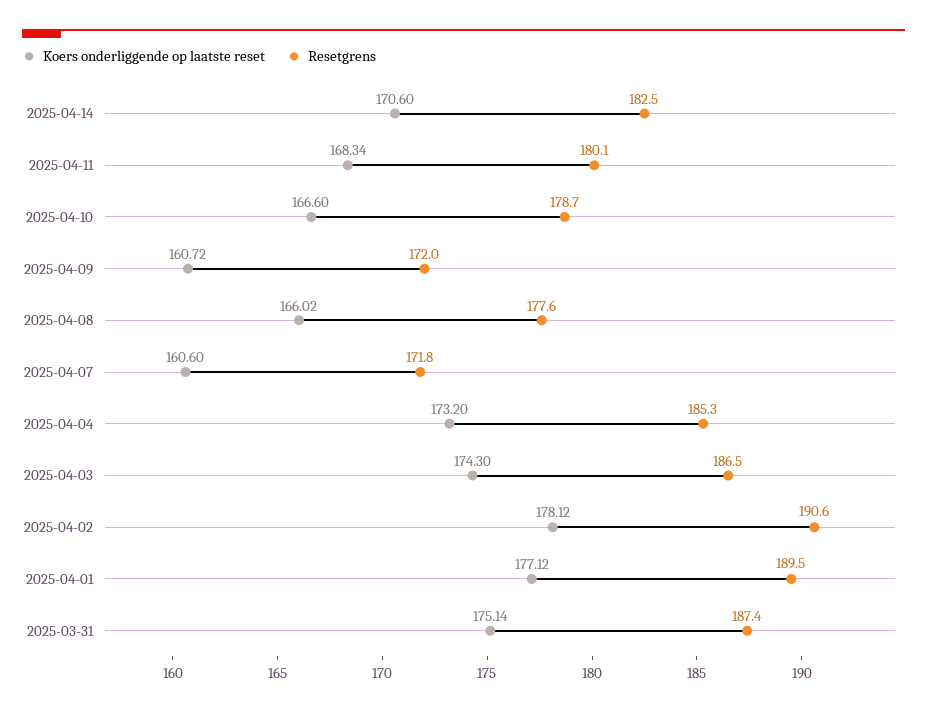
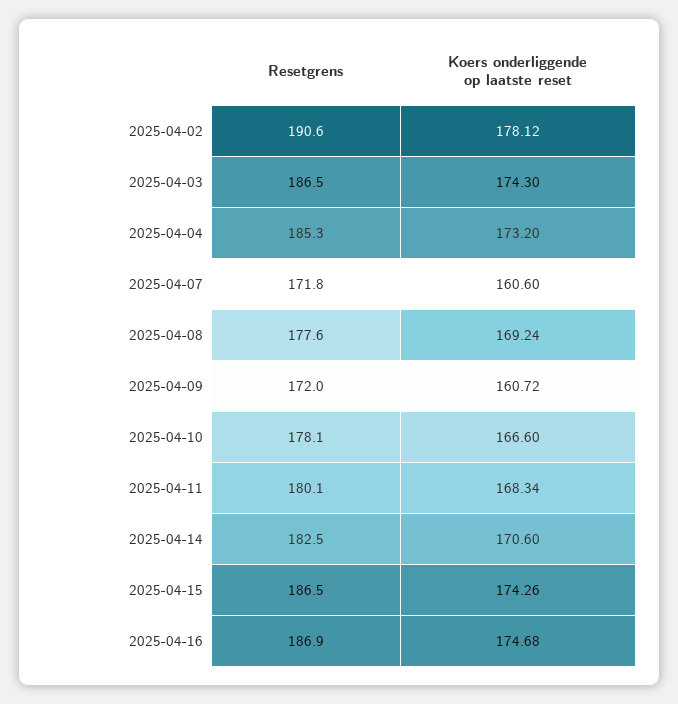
Resetgrens, 2025-04-10: 178.7 -> 178.1
Koers onderliggende op laatste reset, 2025-04-08: 166.02 -> 169.24
Koers onderliggende op laatste reset, 2025-04-01: 177.12 -> none
Resetgrens, 2025-04-01: 189.5 -> none
Koers onderliggende op laatste reset, 2025-03-31: 175.14 -> none
Resetgrens, 2025-03-31: 187.4 -> none
Resetgrens, 2025-04-15: none -> 186.5
Koers onderliggende op laatste reset, 2025-04-15: none -> 174.26
Resetgrens, 2025-04-16: none -> 186.9
Koers onderliggende op laatste reset, 2025-04-16: none -> 174.68

